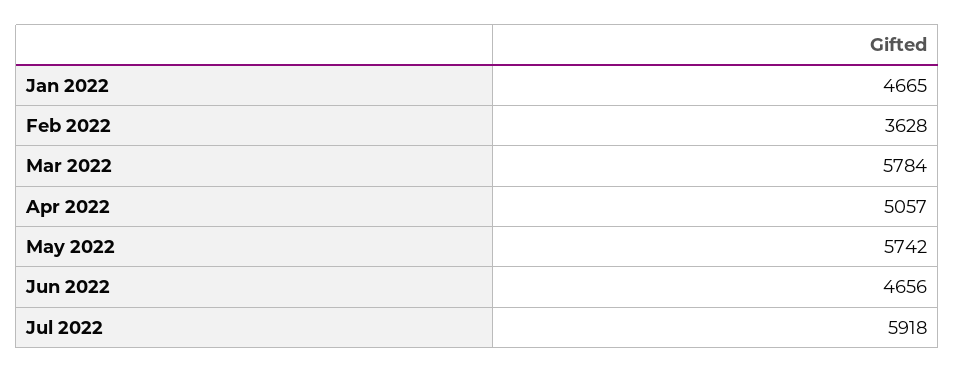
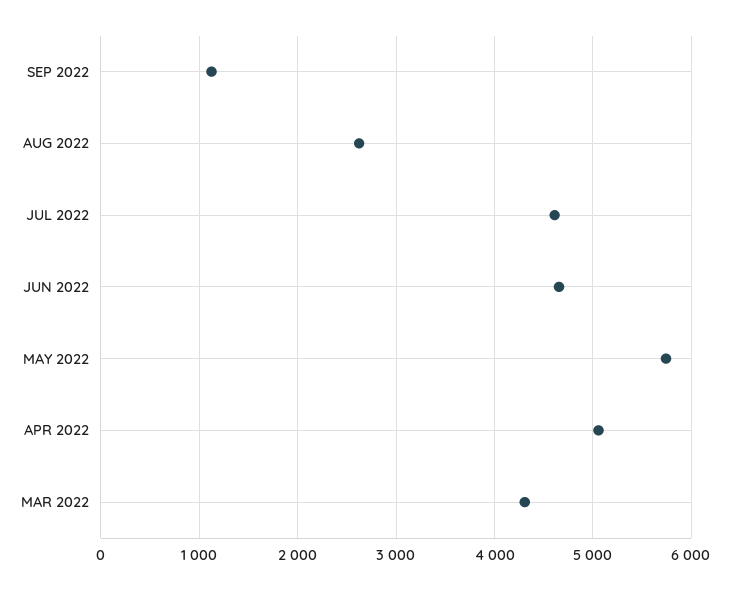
Jan 2022: 4665 -> none
Feb 2022: 3628 -> none
Mar 2022: 5784 -> 4300
Jul 2022: 5918 -> 4600
SEP 2022: none -> 1100
AUG 2022: none -> 2600

